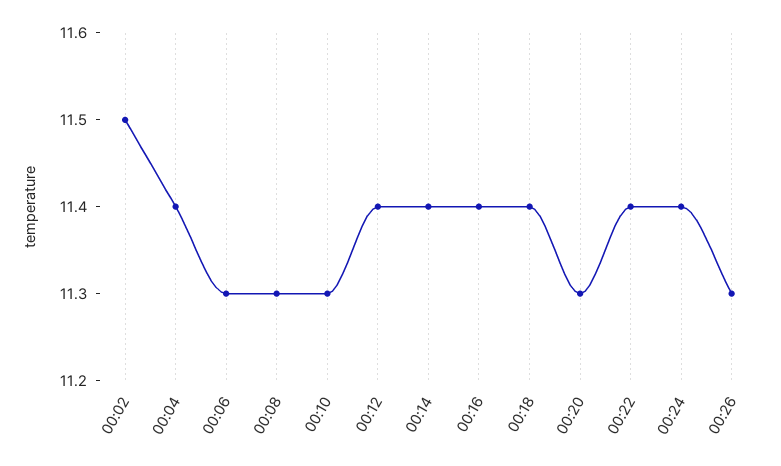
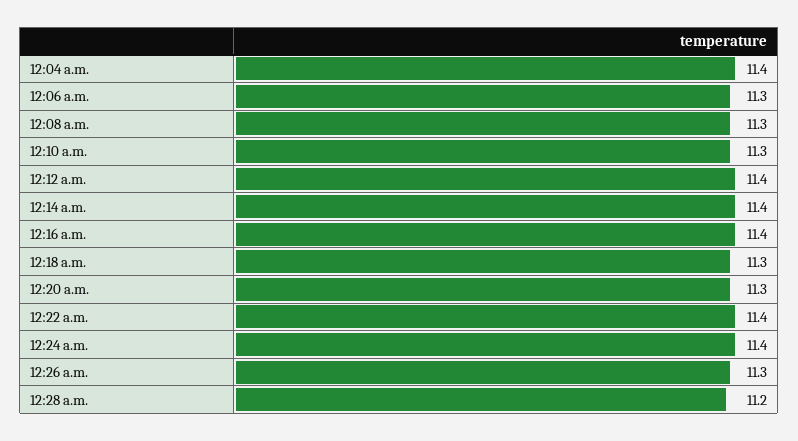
00:02: 11.5 -> none
00:18: 11.4 -> 11.3
12:28 a.m.: none -> 11.2

